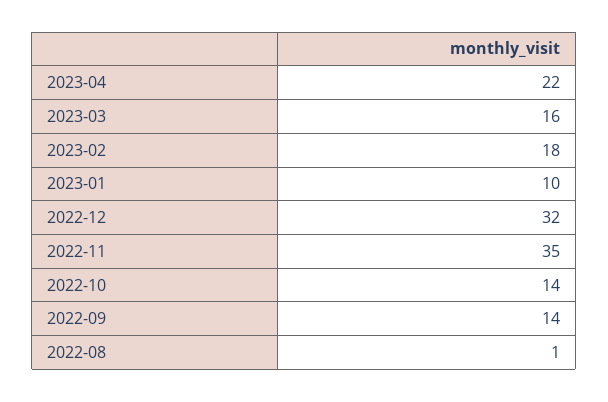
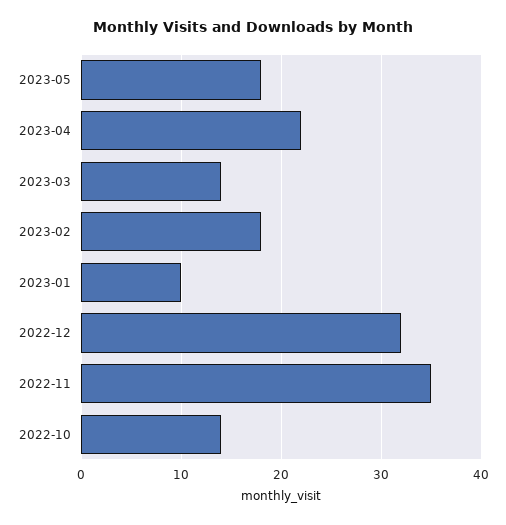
2023-03: 16 -> 14
2022-09: 14 -> none
2022-08: 1 -> none
2023-05: none -> 18

